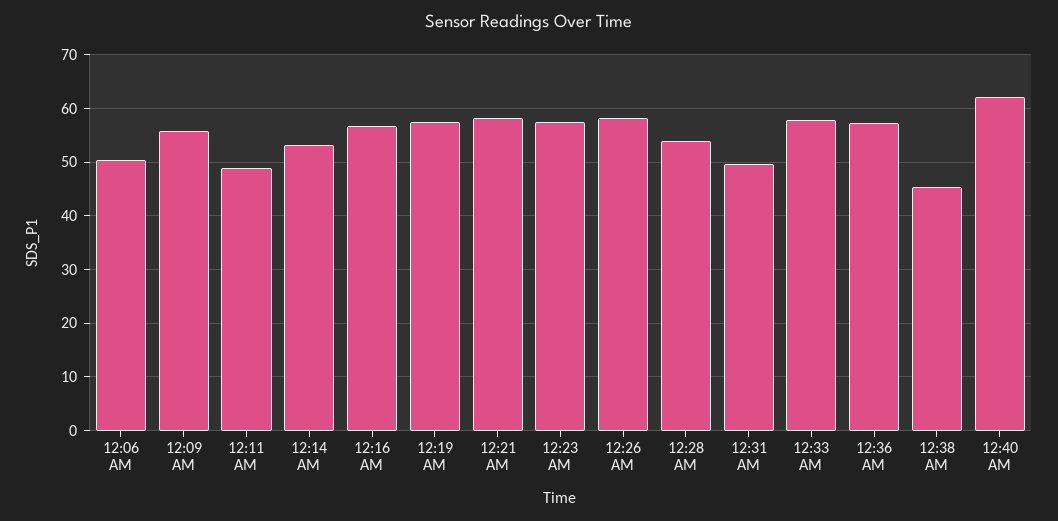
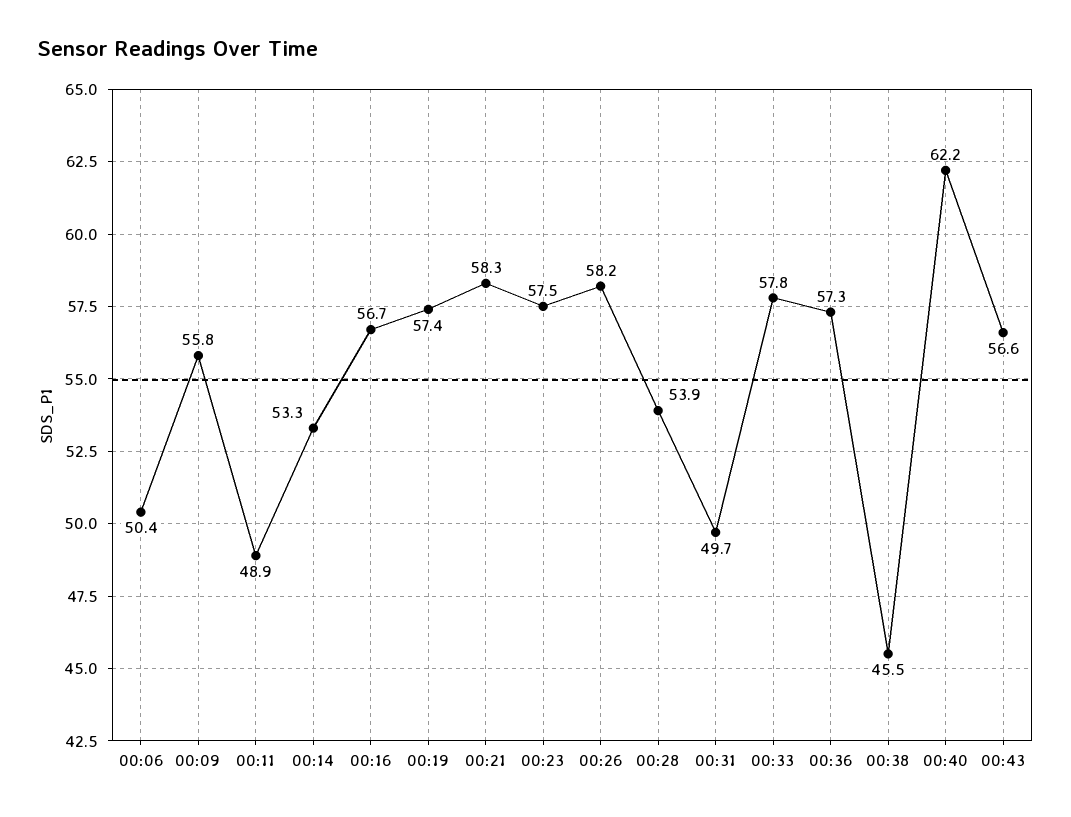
00:43: none -> 56.6

